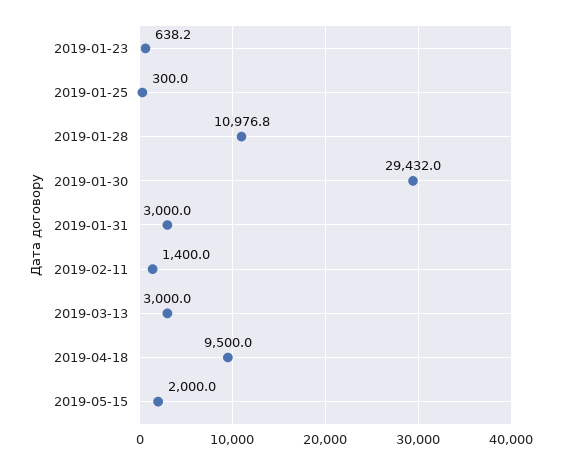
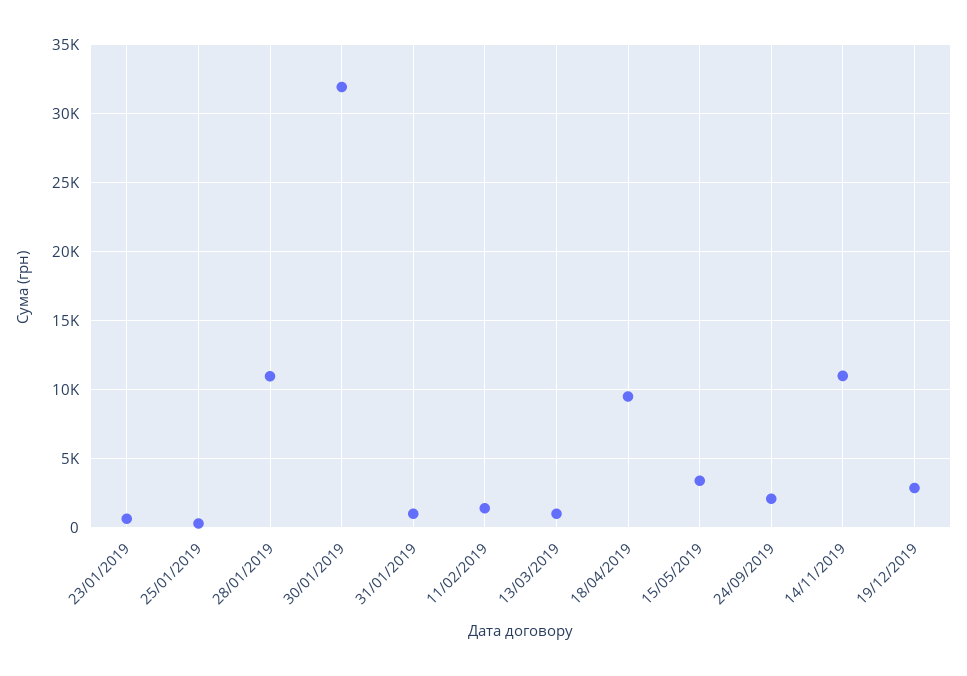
2019-01-30: 29432 -> 32000
2019-01-31: 3000 -> 1000
2019-03-13: 3000 -> 1000
2019-05-15: 2000 -> 3500
24/09/2019: none -> 2000
14/11/2019: none -> 11000
19/12/2019: none -> 3000

